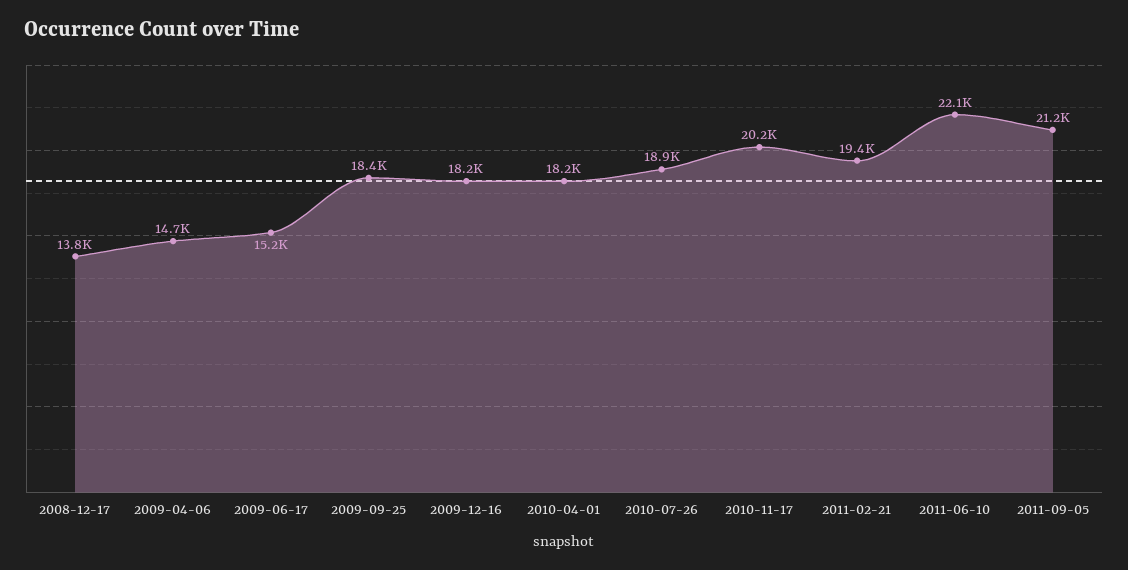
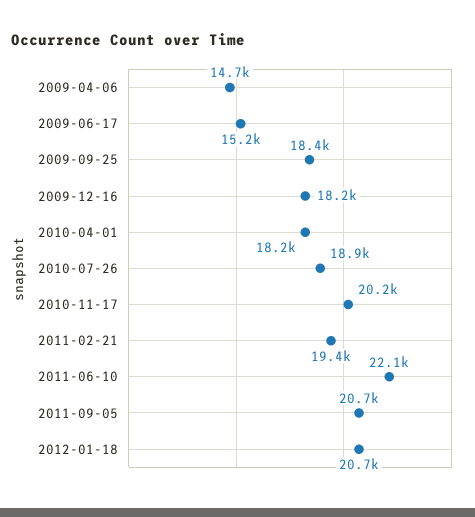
2008-12-17: 13800 -> none
2011-09-05: 21200 -> 20700
2012-01-18: none -> 20700

